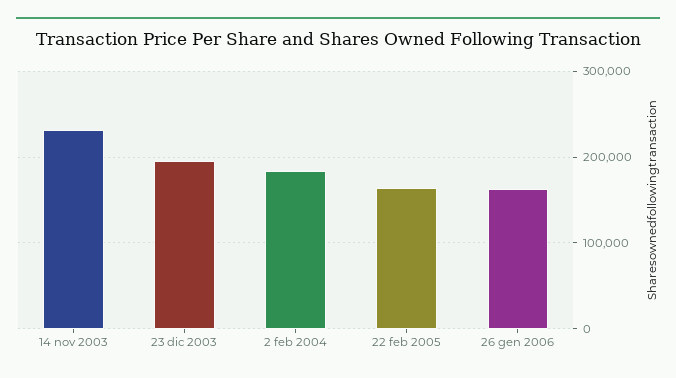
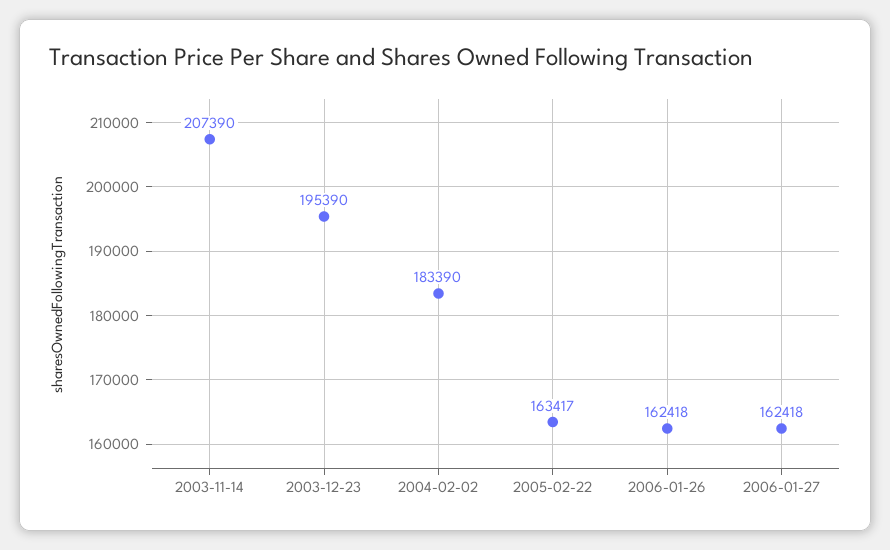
14 nov 2003: 230000 -> 207390
2006-01-27: none -> 162418

